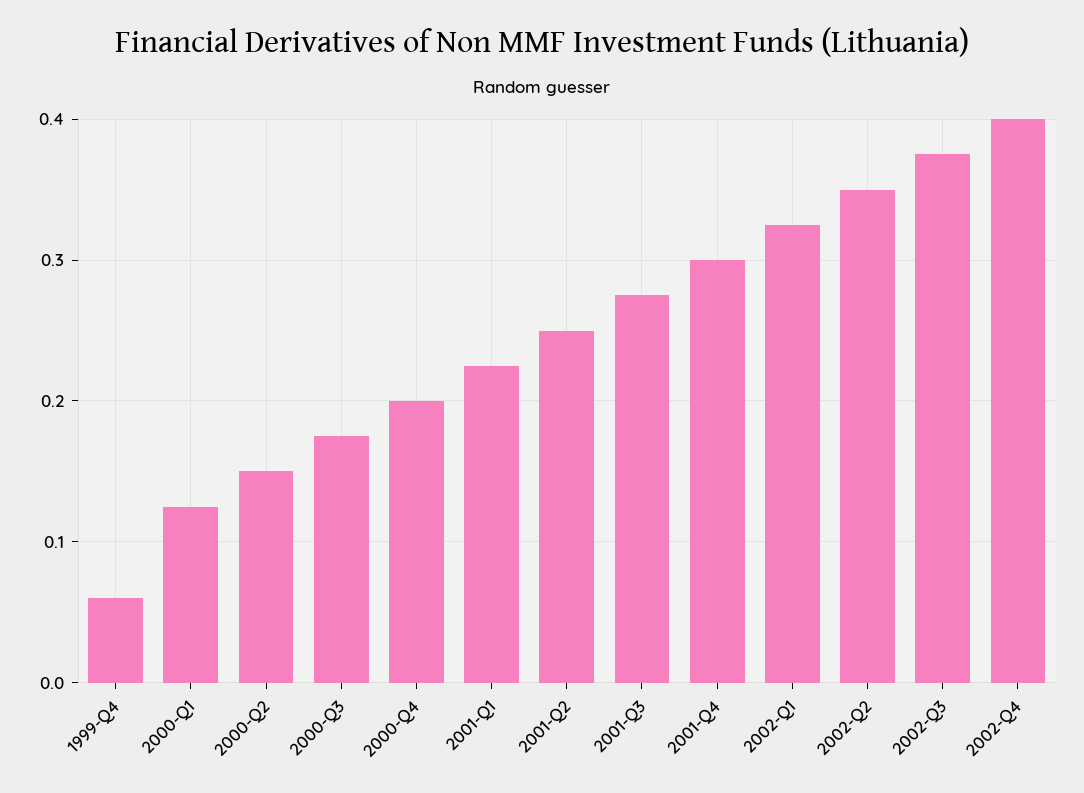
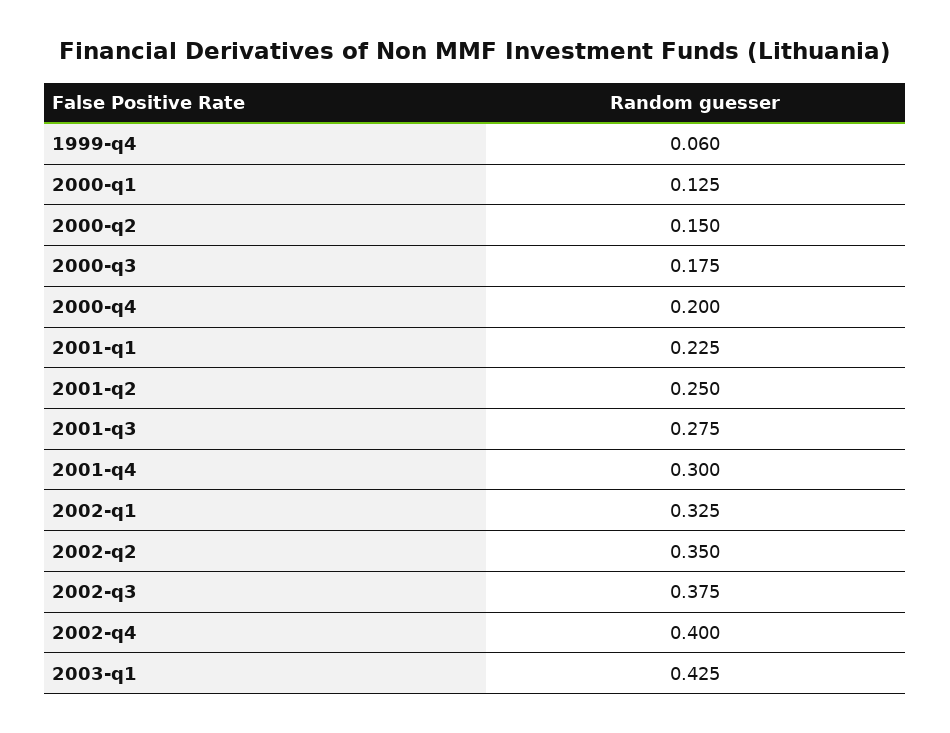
2003-q1: none -> 0.425

